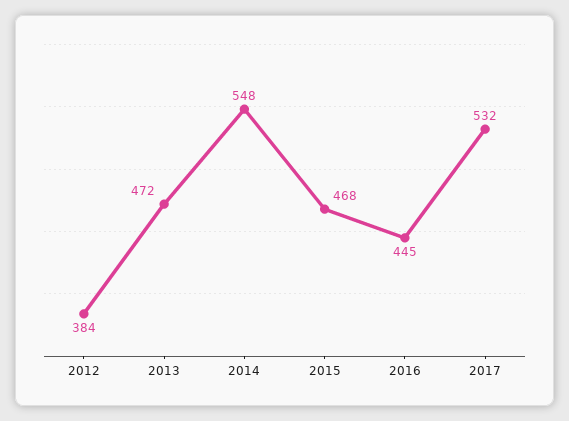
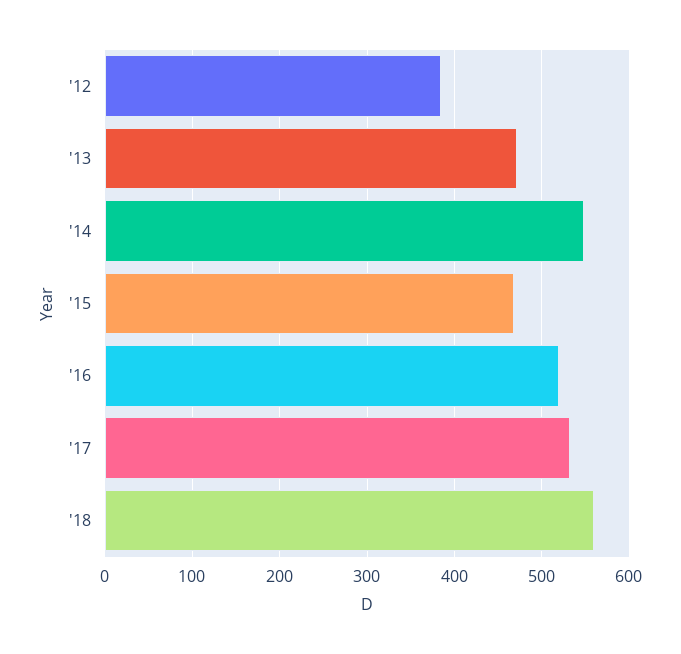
2016: 445 -> 520
'18: none -> 560

